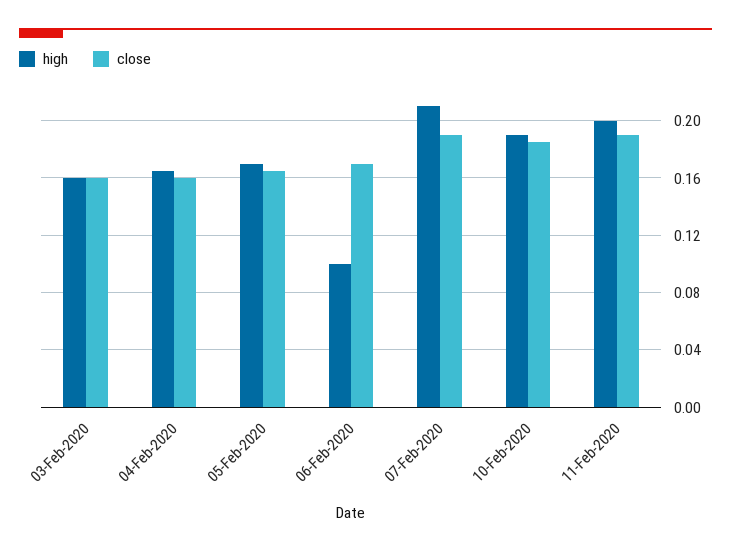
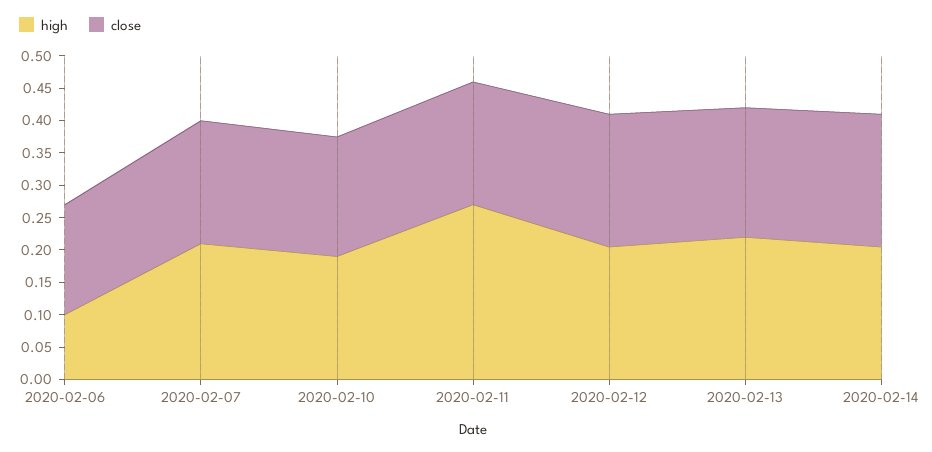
high, 03-Feb-2020: 0.16 -> none
close, 03-Feb-2020: 0.16 -> none
high, 04-Feb-2020: 0.165 -> none
close, 04-Feb-2020: 0.16 -> none
high, 05-Feb-2020: 0.17 -> none
close, 05-Feb-2020: 0.165 -> none
high, 11-Feb-2020: 0.2 -> 0.275
high, 2020-02-12: none -> 0.2
close, 2020-02-12: none -> 0.2
high, 2020-02-13: none -> 0.225
close, 2020-02-13: none -> 0.2
high, 2020-02-14: none -> 0.2
close, 2020-02-14: none -> 0.2

